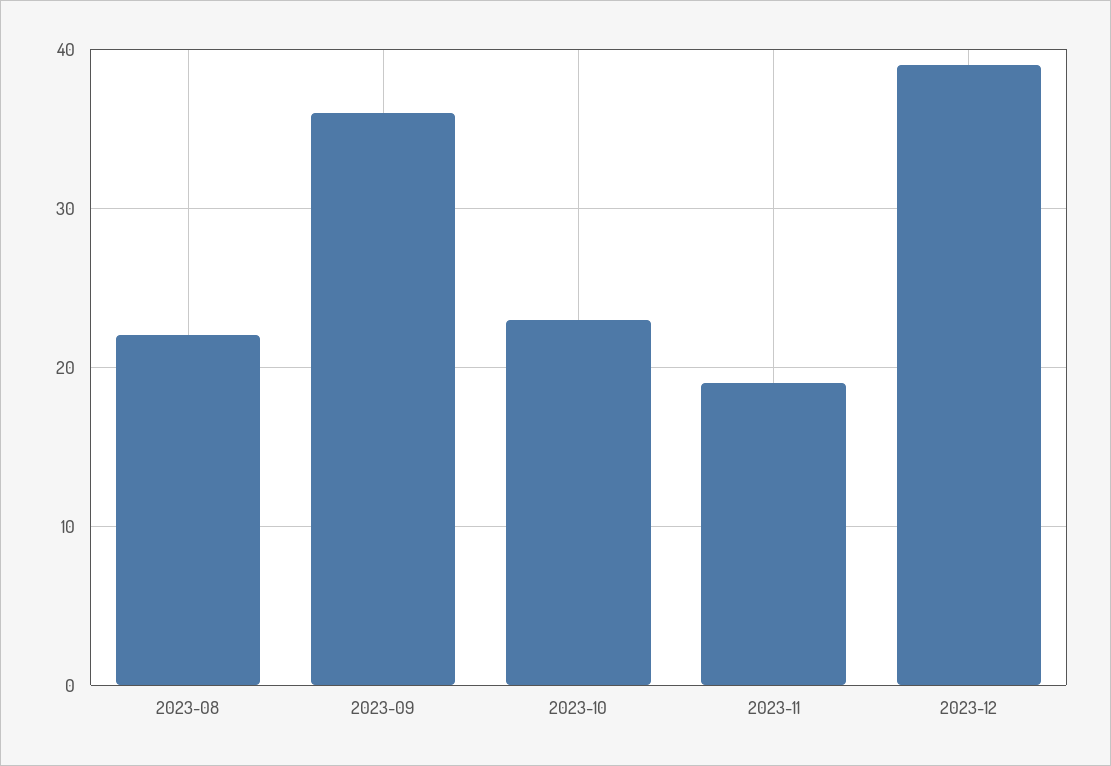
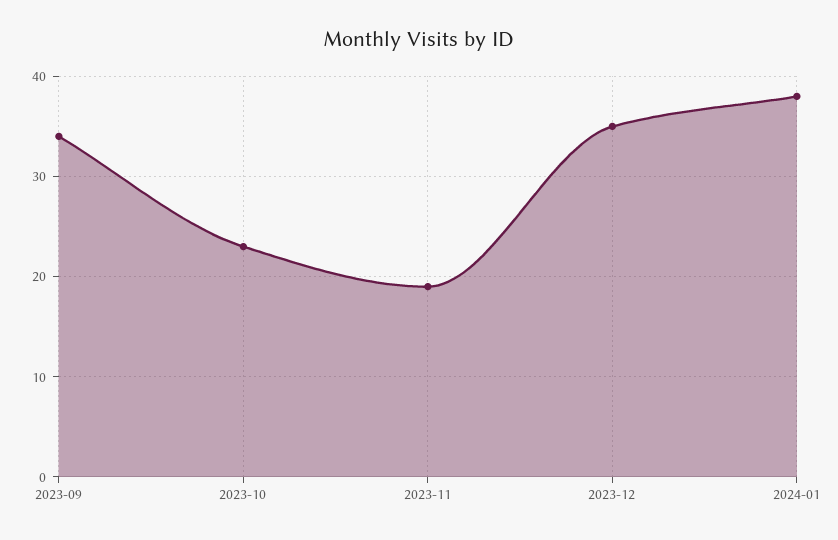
2023-08: 22 -> none
2023-09: 36 -> 34
2023-12: 39 -> 35
2024-01: none -> 38

